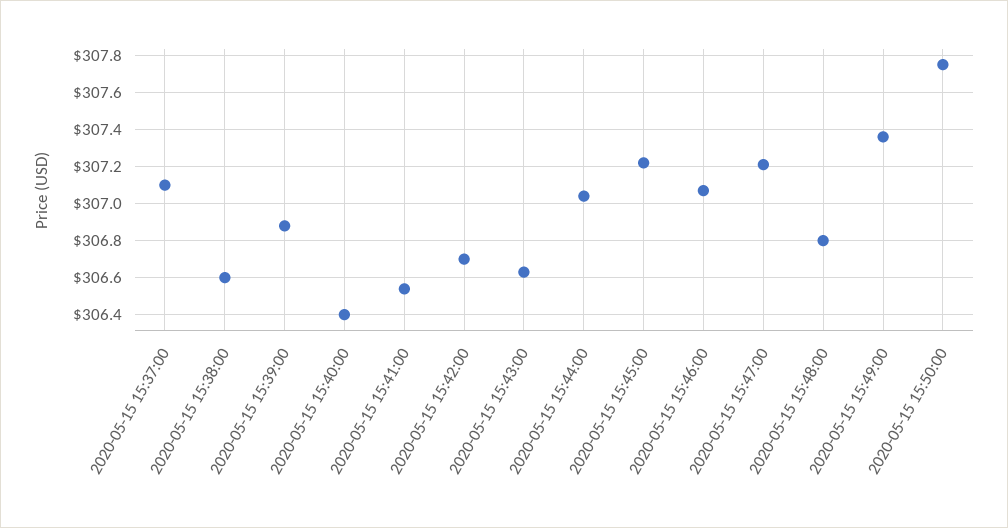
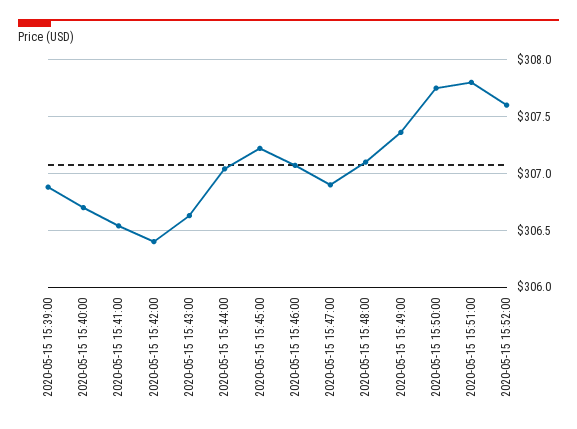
2020-05-15 15:37:00: 307.1 -> none
2020-05-15 15:38:00: 306.6 -> none
2020-05-15 15:40:00: 306.4 -> 306.7
2020-05-15 15:42:00: 306.7 -> 306.4
2020-05-15 15:47:00: 307.2 -> 306.9
2020-05-15 15:48:00: 306.8 -> 307.1
2020-05-15 15:51:00: none -> 307.8
2020-05-15 15:52:00: none -> 307.6

